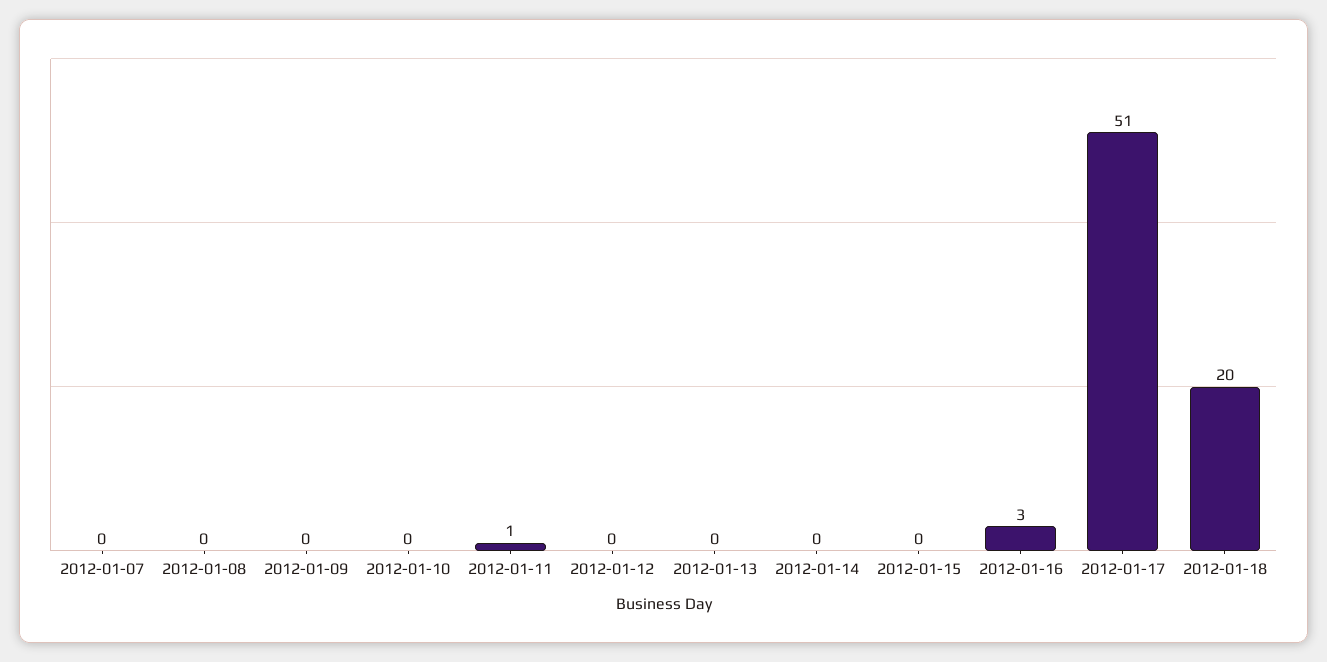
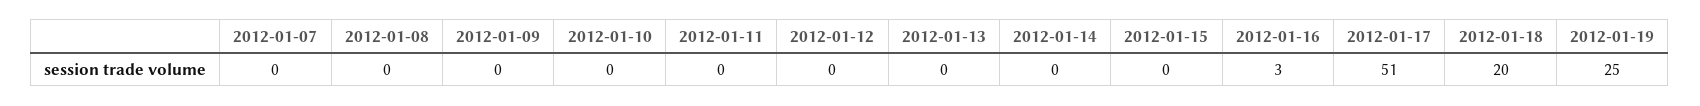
2012-01-11: 1 -> 0
2012-01-19: none -> 25

